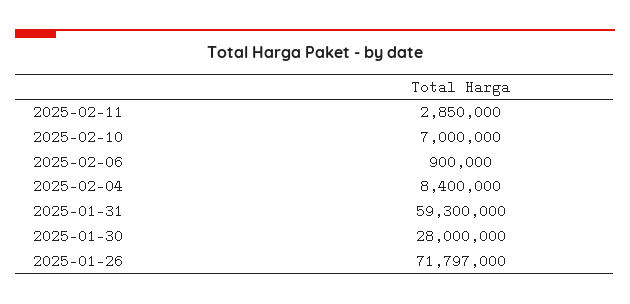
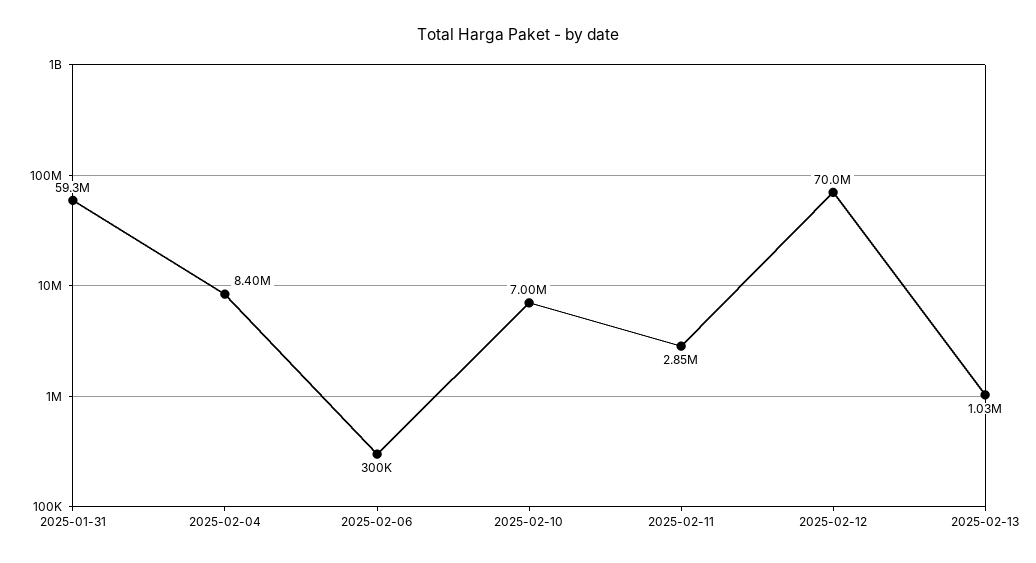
2025-02-06: 900000 -> 300000
2025-01-30: 28000000 -> none
2025-01-26: 71797000 -> none
2025-02-12: none -> 70000000
2025-02-13: none -> 1030000

